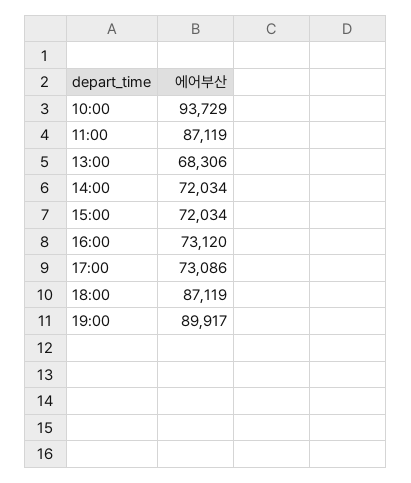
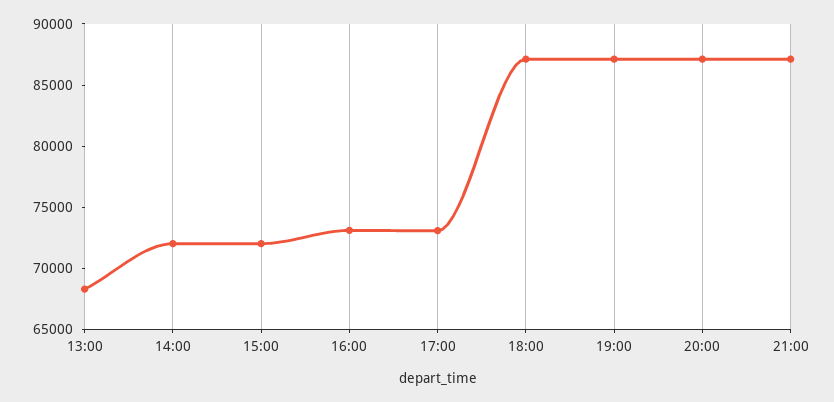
10:00: 93729 -> none
11:00: 87119 -> none
19:00: 89917 -> 87000
20:00: none -> 87000
21:00: none -> 87000

